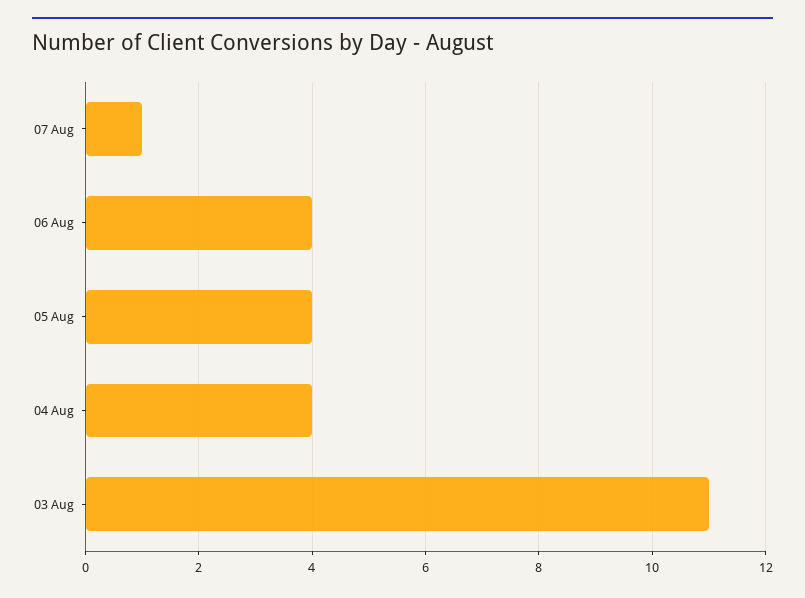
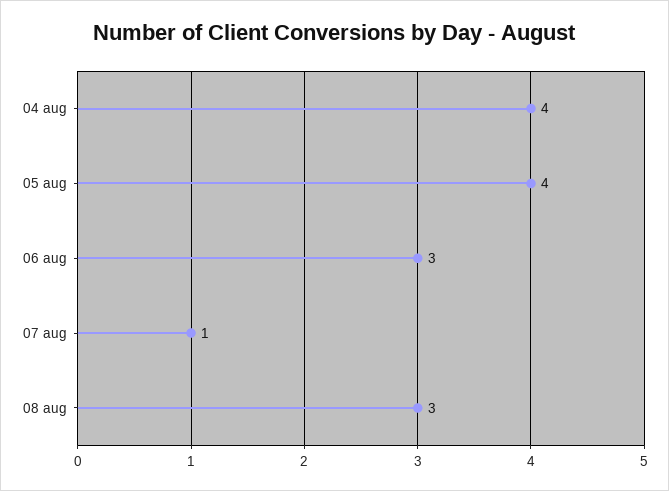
06 Aug: 4 -> 3
03 Aug: 11 -> none
08 aug: none -> 3

